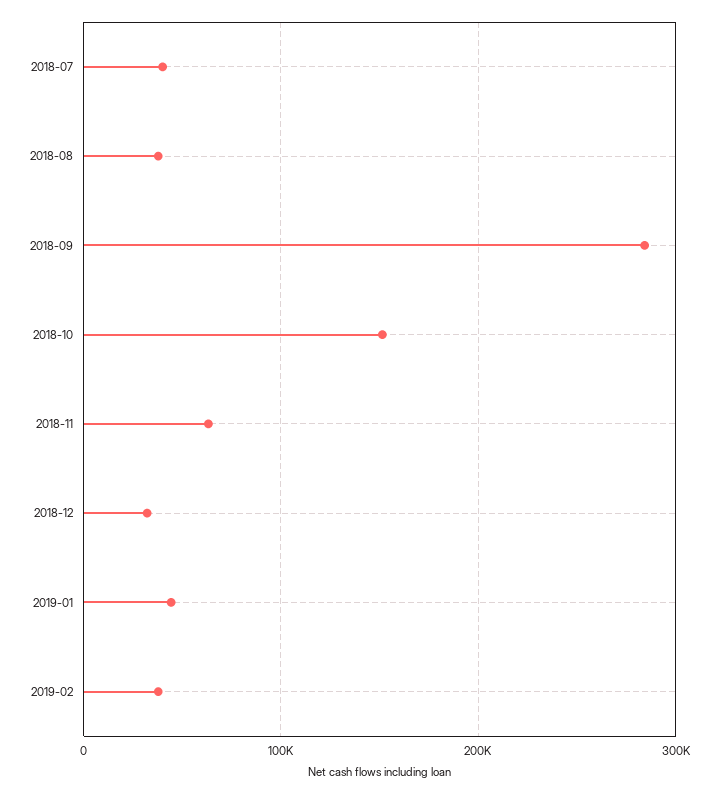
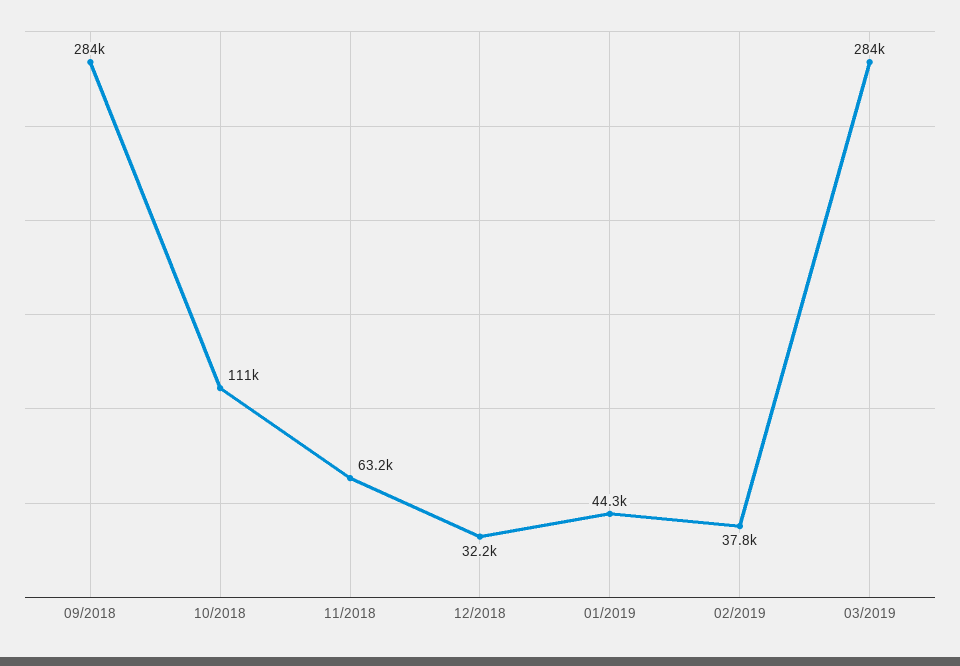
2018-07: 40000 -> none
2018-08: 40000 -> none
2018-10: 150000 -> 111000
03/2019: none -> 284000

